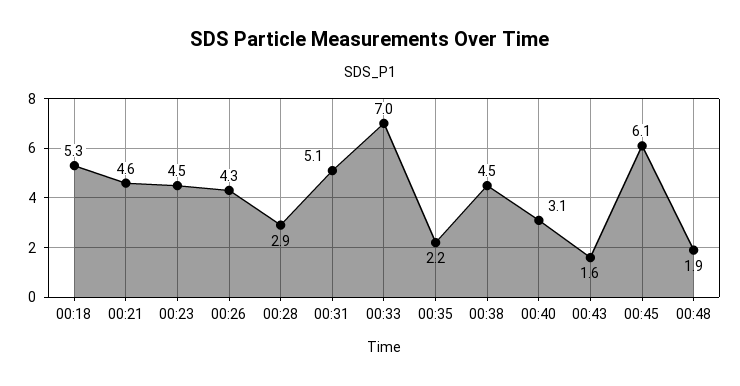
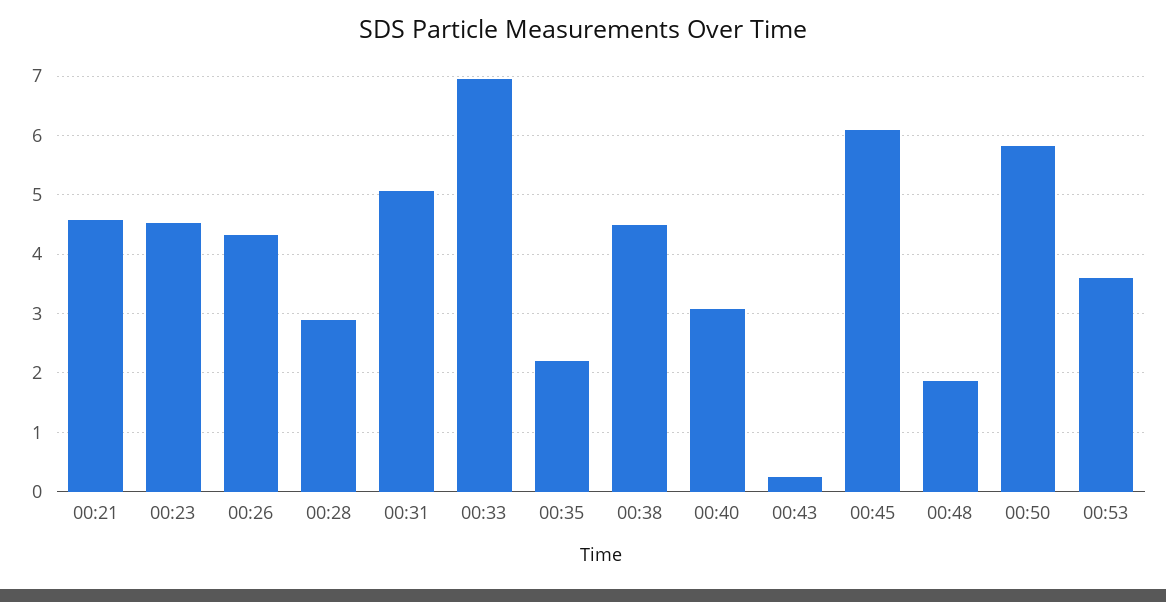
00:18: 5.3 -> none
00:43: 1.6 -> 0.2
00:50: none -> 5.8
00:53: none -> 3.6

